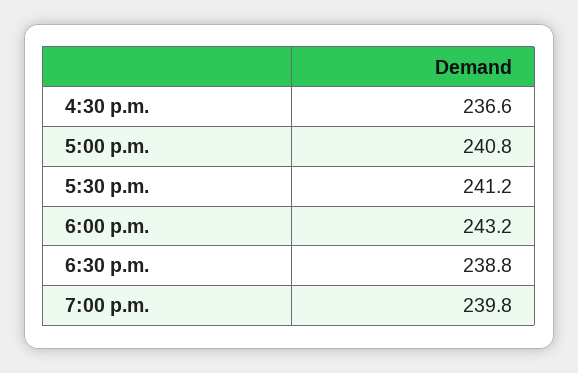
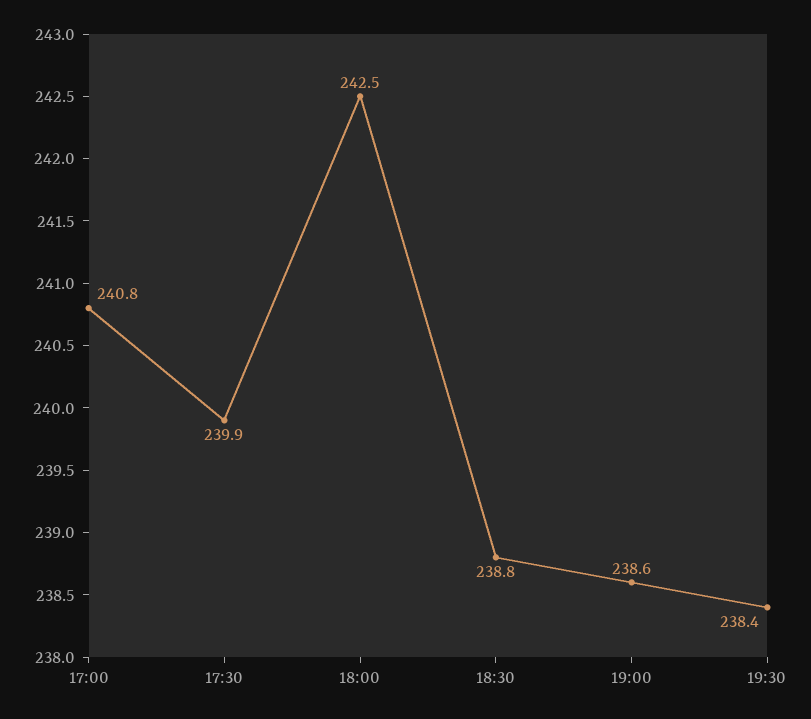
4:30 p.m.: 236.6 -> none
5:30 p.m.: 241.2 -> 239.9
6:00 p.m.: 243.2 -> 242.5
7:00 p.m.: 239.8 -> 238.6
19:30: none -> 238.4

